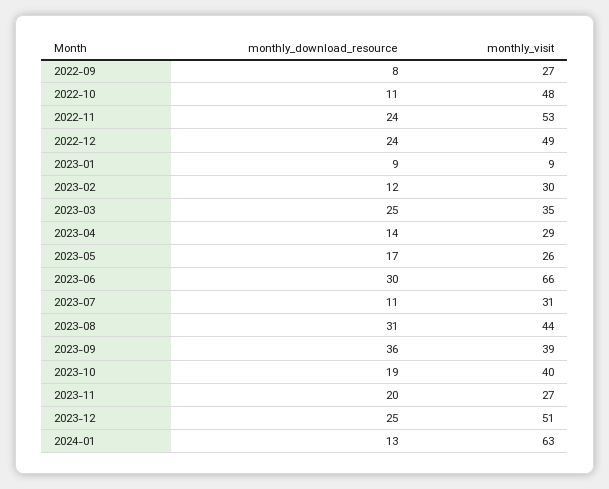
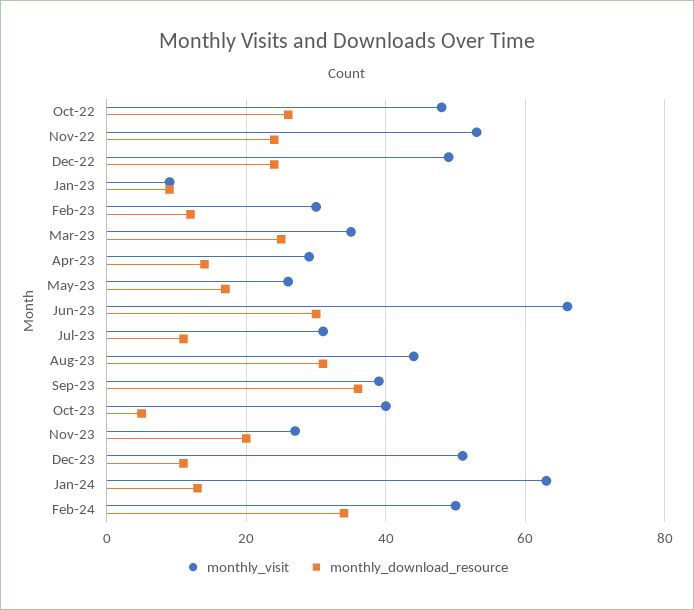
monthly_download_resource, 2022-09: 8 -> none
monthly_visit, 2022-09: 27 -> none
monthly_download_resource, 2022-10: 11 -> 25
monthly_download_resource, 2023-10: 19 -> 5
monthly_download_resource, 2023-12: 25 -> 10
monthly_visit, Feb-24: none -> 50
monthly_download_resource, Feb-24: none -> 35

